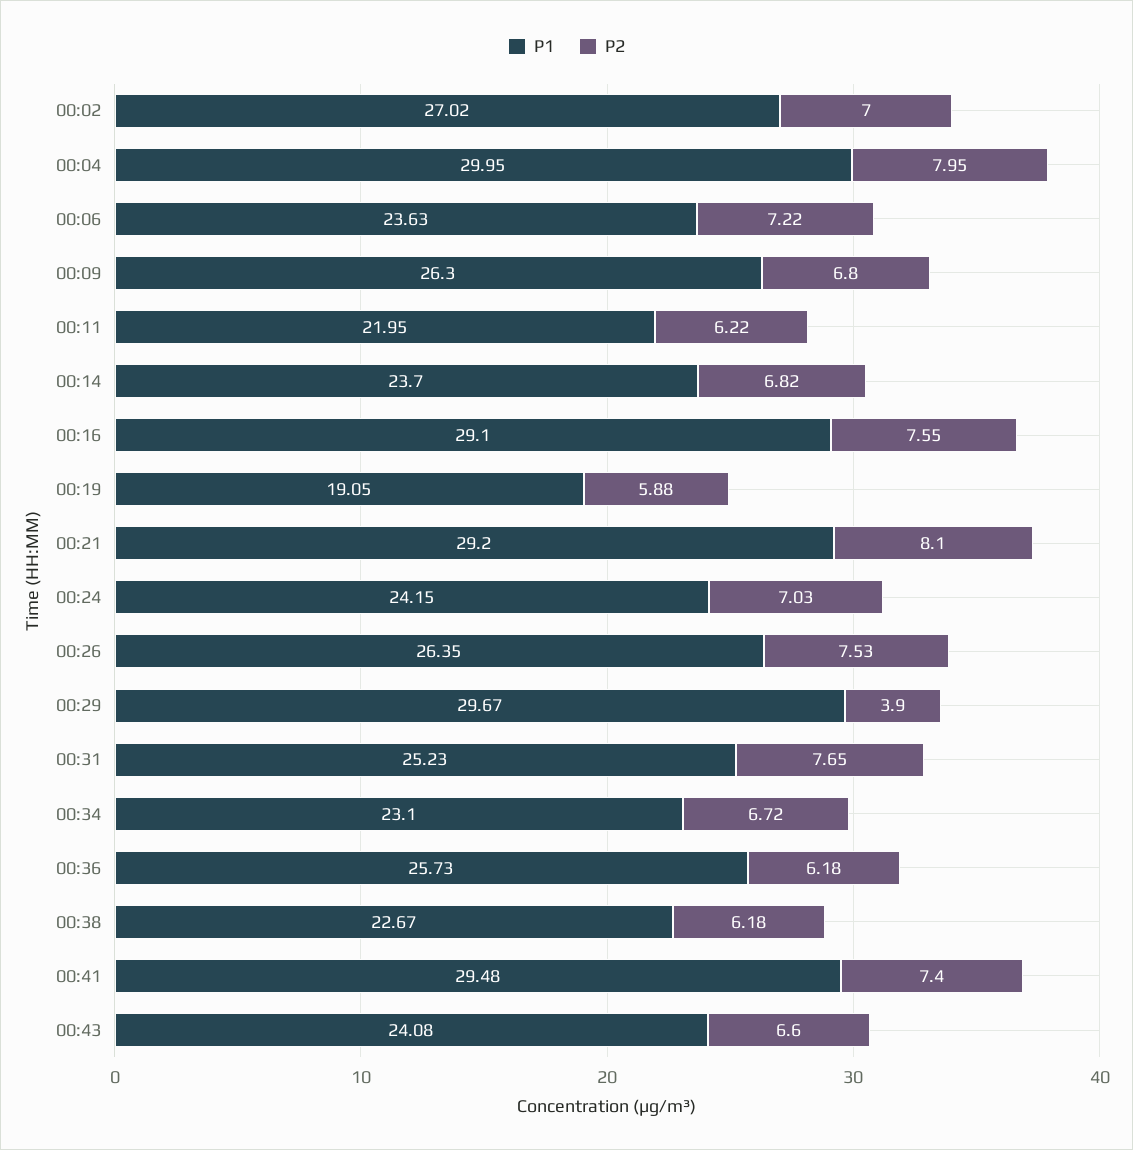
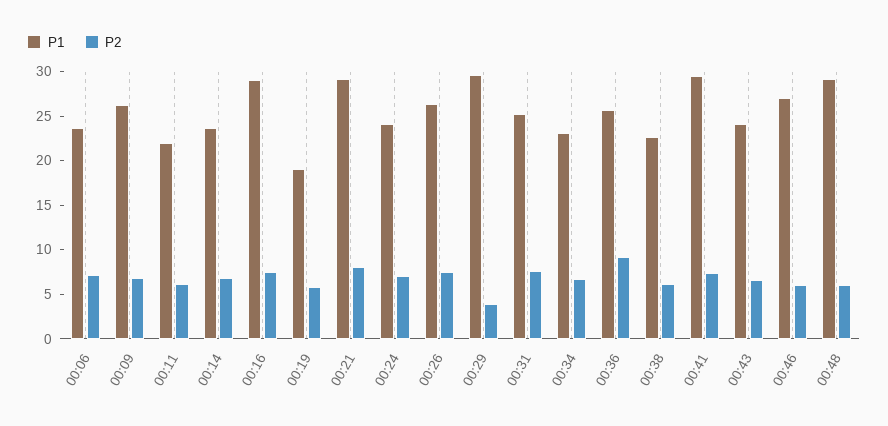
P1, 00:02: 27.02 -> none
P2, 00:02: 7 -> none
P1, 00:04: 29.95 -> none
P2, 00:04: 7.95 -> none
P2, 00:36: 6.18 -> 9
P1, 00:46: none -> 27
P2, 00:46: none -> 6
P1, 00:48: none -> 29
P2, 00:48: none -> 6

